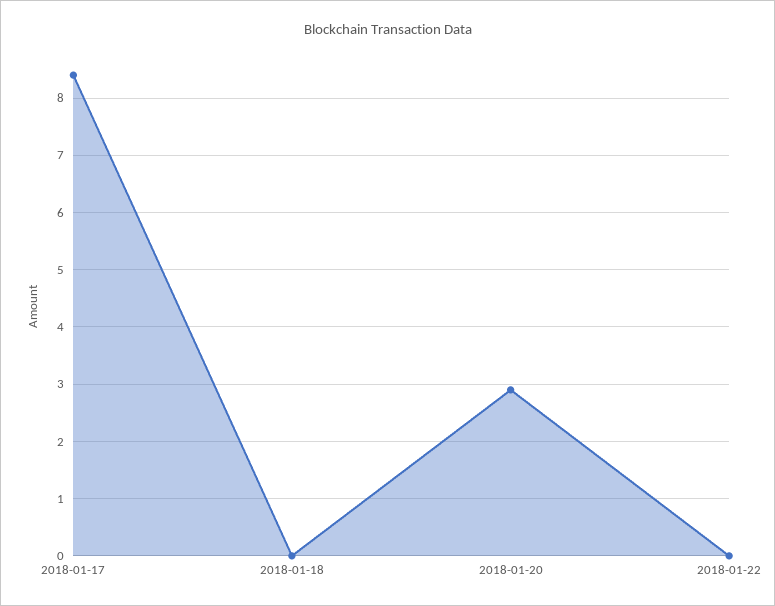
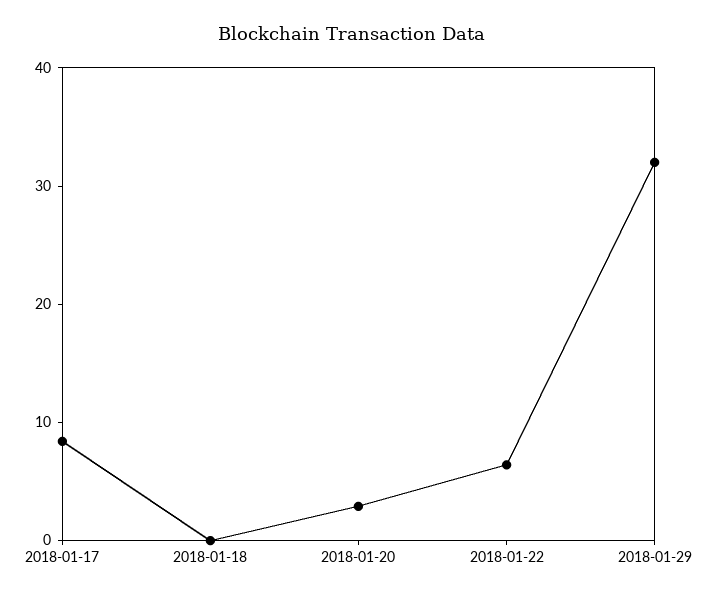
2018-01-22: 0 -> 6
2018-01-29: none -> 32

